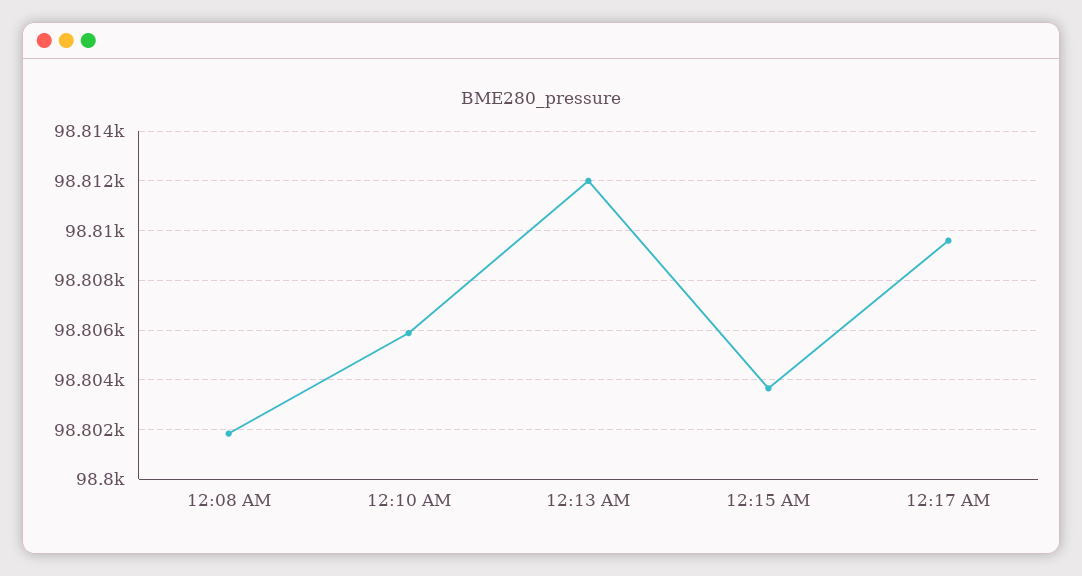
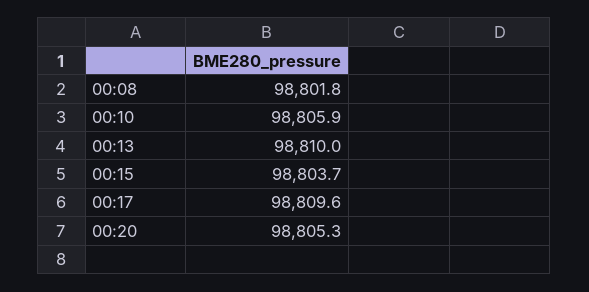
12:13 AM: 98812 -> 98810
00:20: none -> 98805.3

